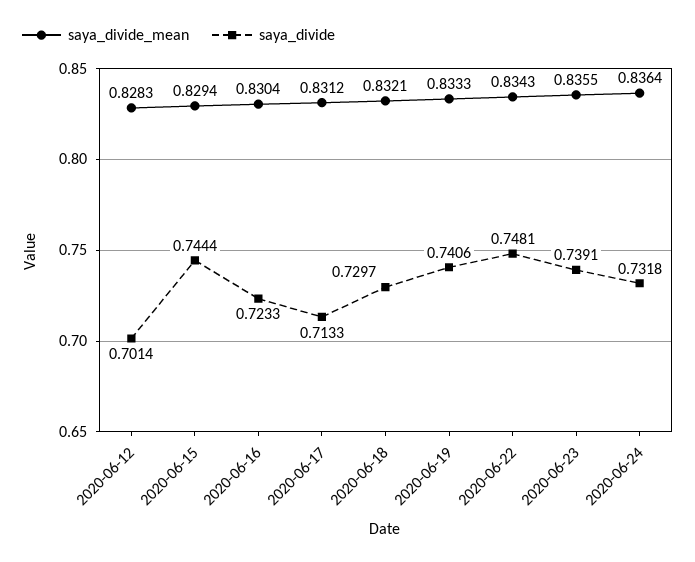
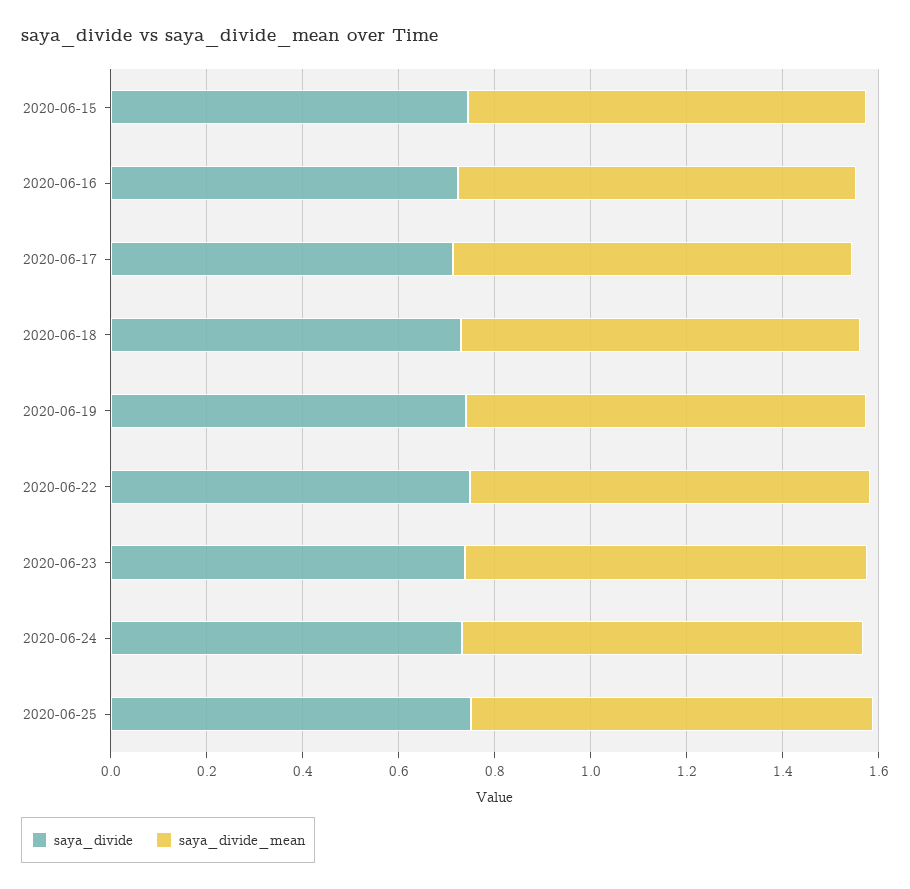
saya_divide_mean, 2020-06-12: 0.8283 -> none
saya_divide, 2020-06-12: 0.7014 -> none
saya_divide, 2020-06-25: none -> 0.75
saya_divide_mean, 2020-06-25: none -> 0.85

